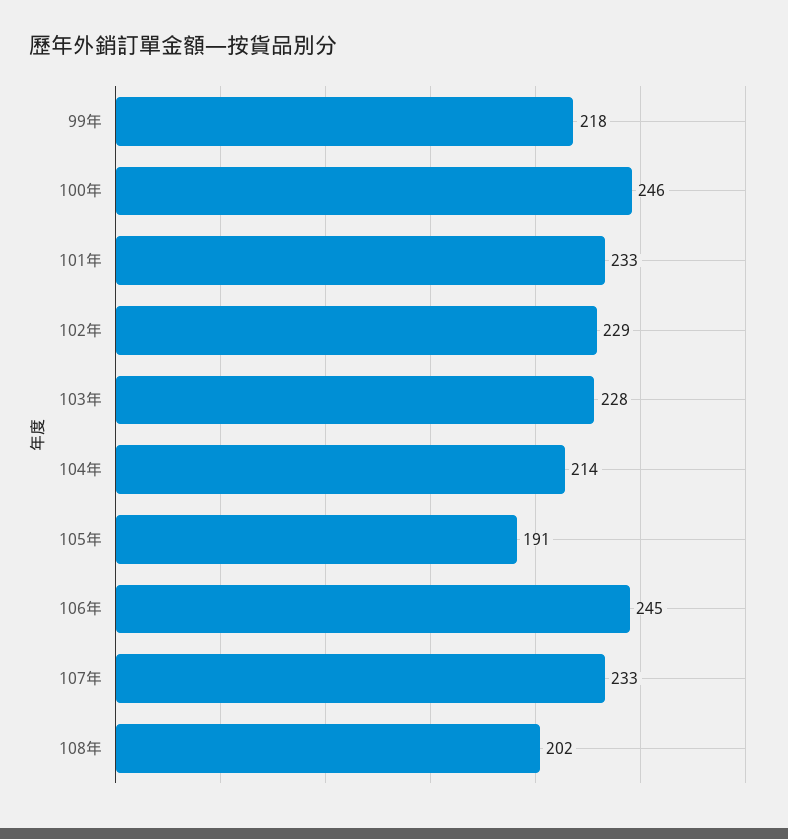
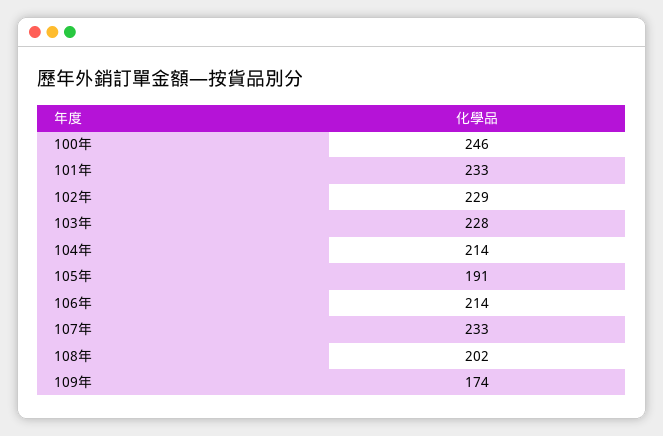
99年: 218 -> none
106年: 245 -> 214
109年: none -> 174

